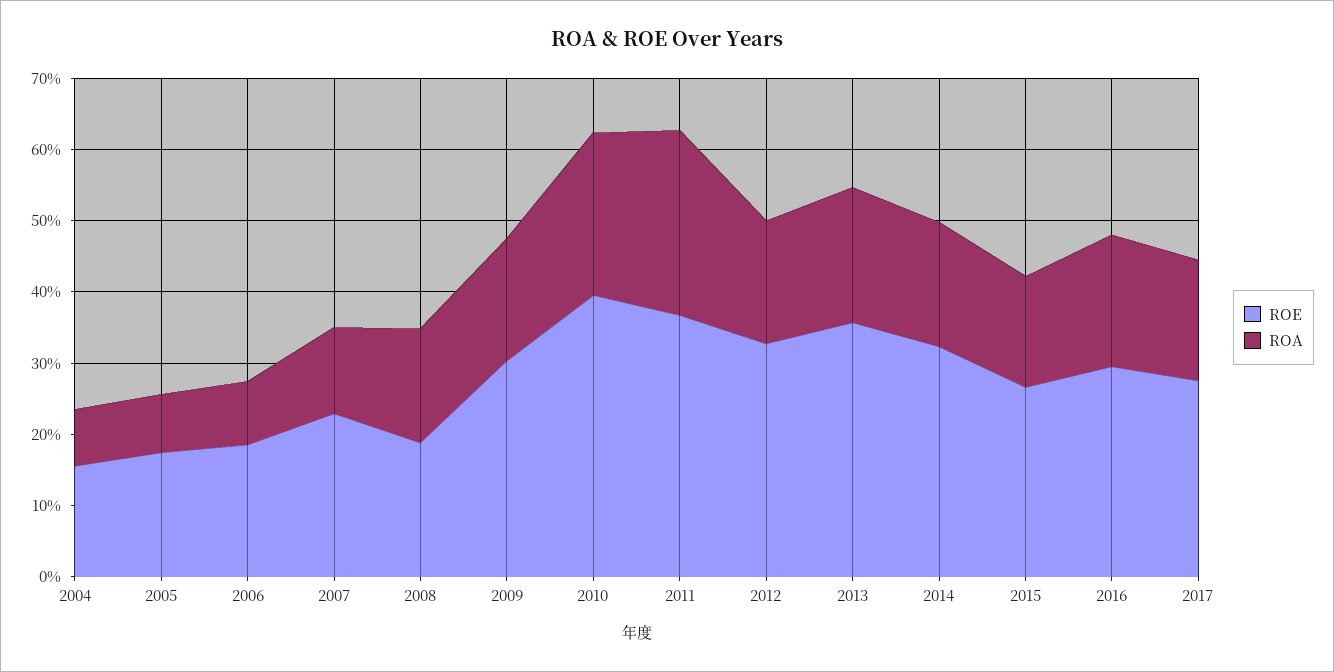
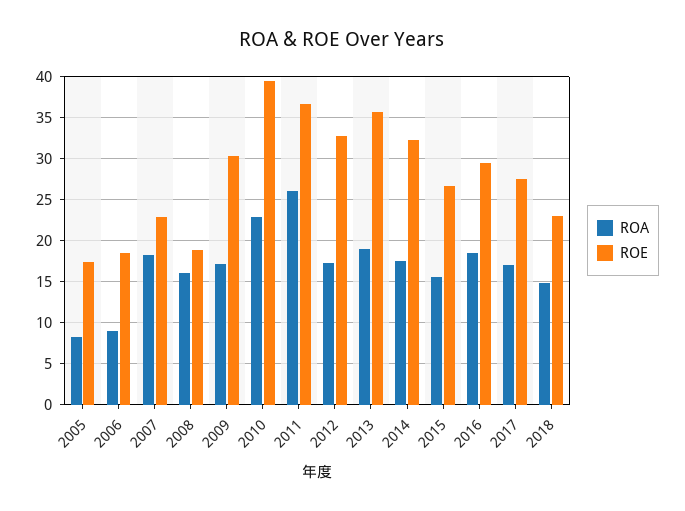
ROE, 2004: 16 -> none
ROA, 2004: 8 -> none
ROA, 2007: 12 -> 18
ROA, 2018: none -> 15
ROE, 2018: none -> 23

